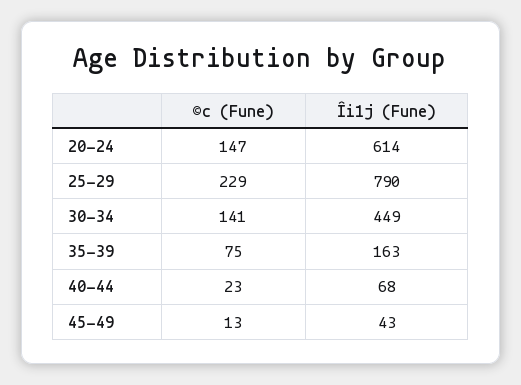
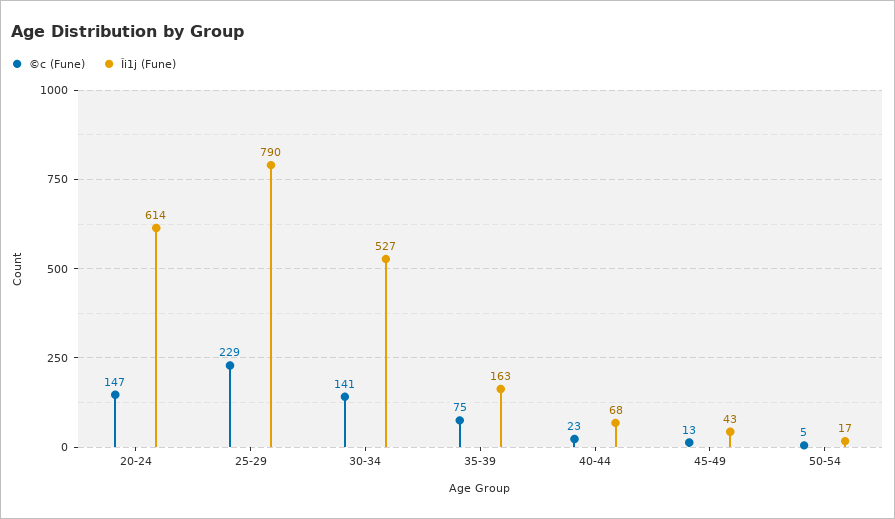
Îi1j (Fune), 30-34: 449 -> 527
©c (Fune), 50-54: none -> 5
Îi1j (Fune), 50-54: none -> 17

